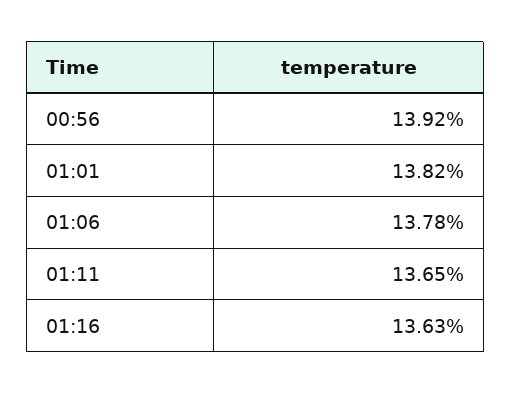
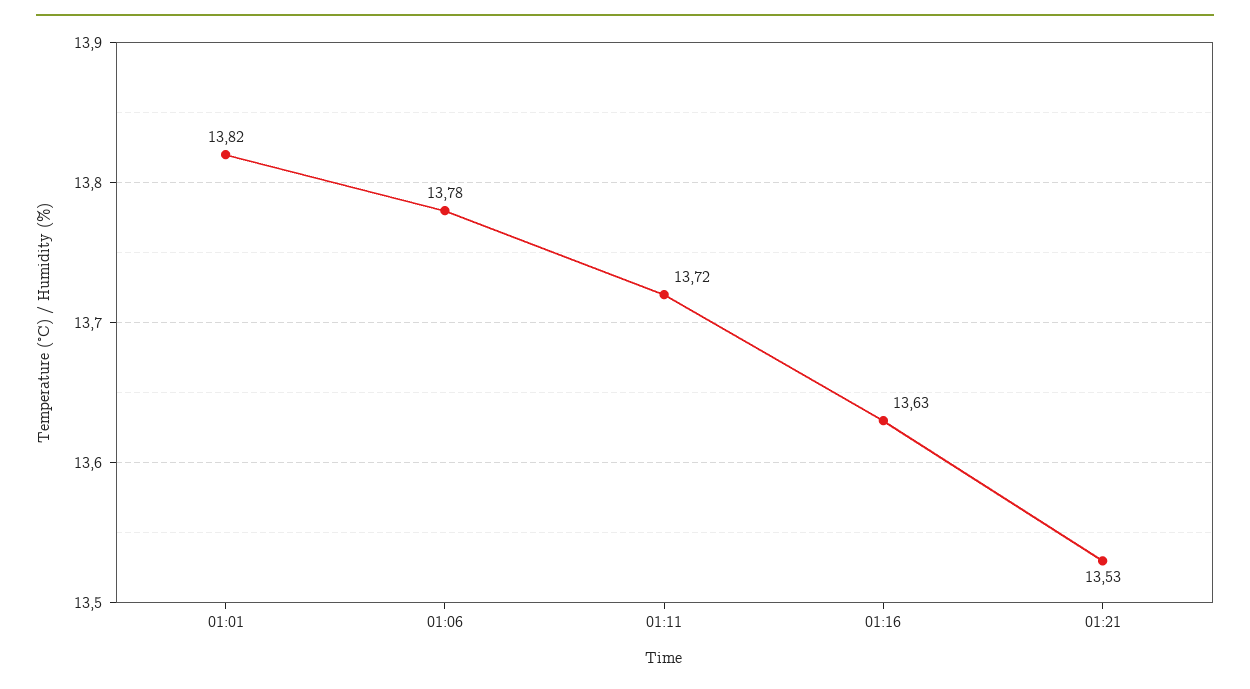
00:56: 13.92 -> none
01:11: 13.65 -> 13.72
01:21: none -> 13.53

